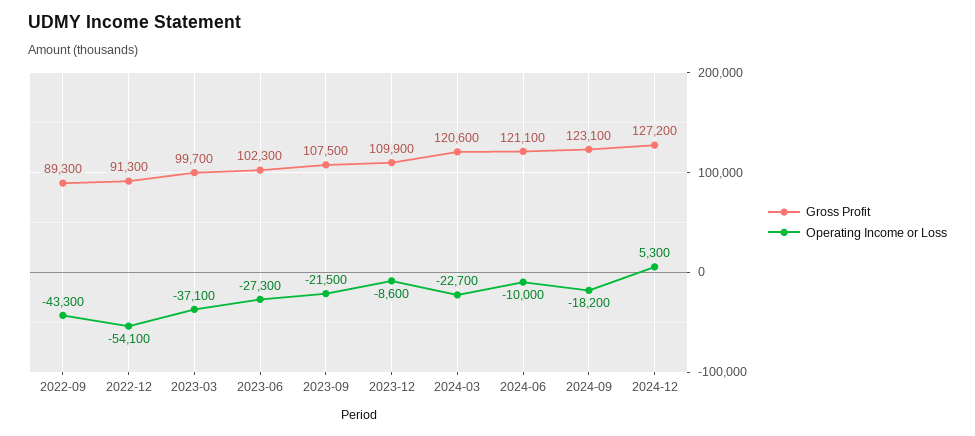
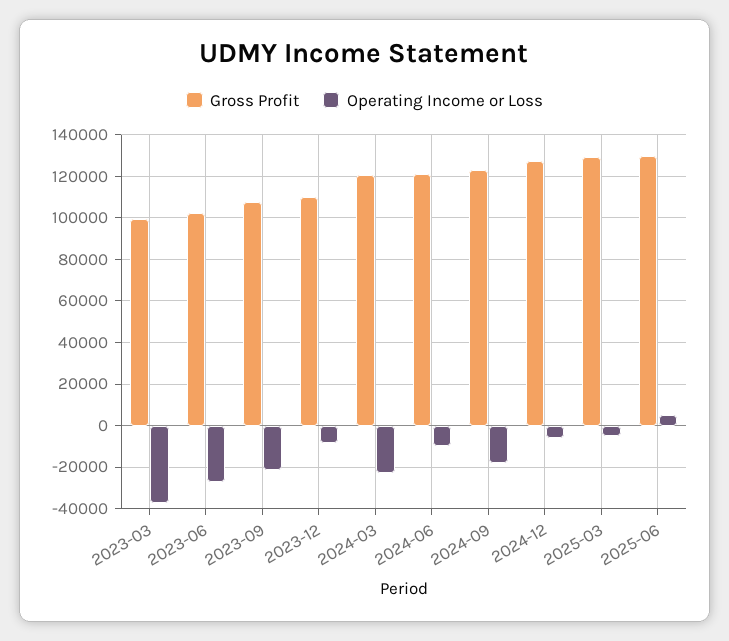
Gross Profit, 2022-09: 89300 -> none
Operating Income or Loss, 2022-09: -43300 -> none
Gross Profit, 2022-12: 91300 -> none
Operating Income or Loss, 2022-12: -54100 -> none
Operating Income or Loss, 2024-12: 5300 -> -5000
Gross Profit, 2025-03: none -> 130000
Operating Income or Loss, 2025-03: none -> -5000
Gross Profit, 2025-06: none -> 130000
Operating Income or Loss, 2025-06: none -> 5000

